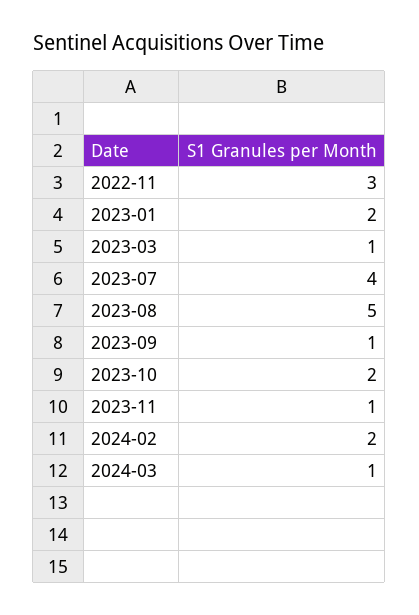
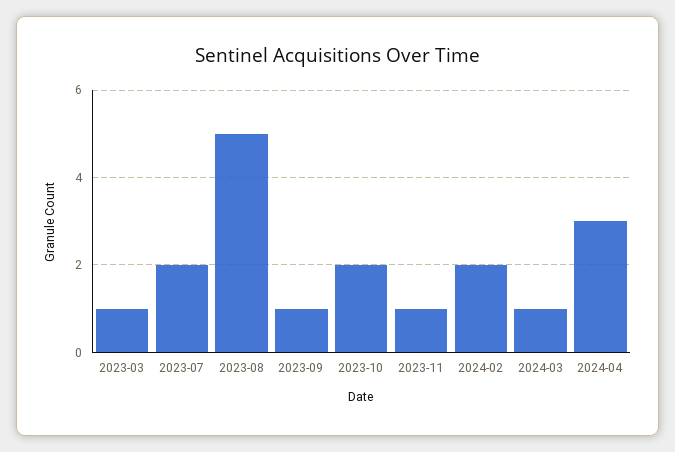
2022-11: 3 -> none
2023-01: 2 -> none
2023-07: 4 -> 2
2024-04: none -> 3

